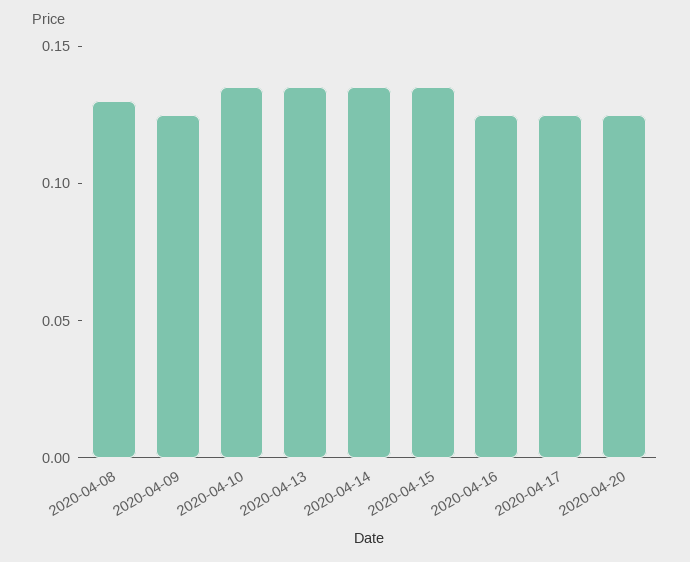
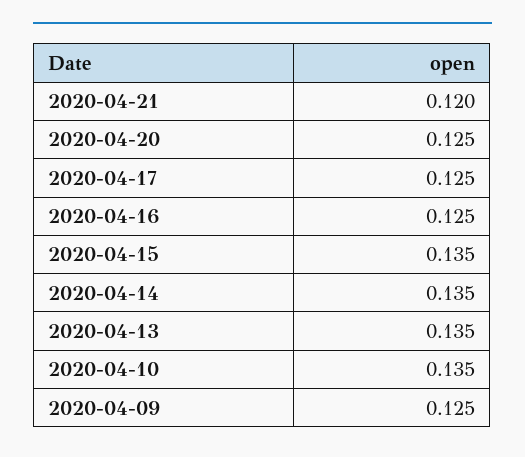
2020-04-08: 0.13 -> none
2020-04-21: none -> 0.12

